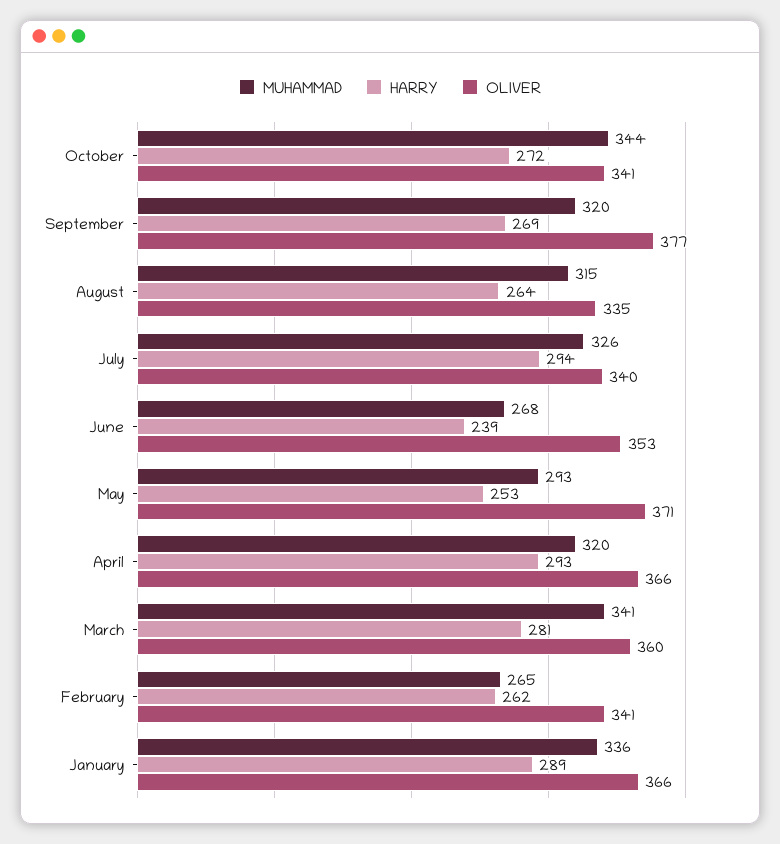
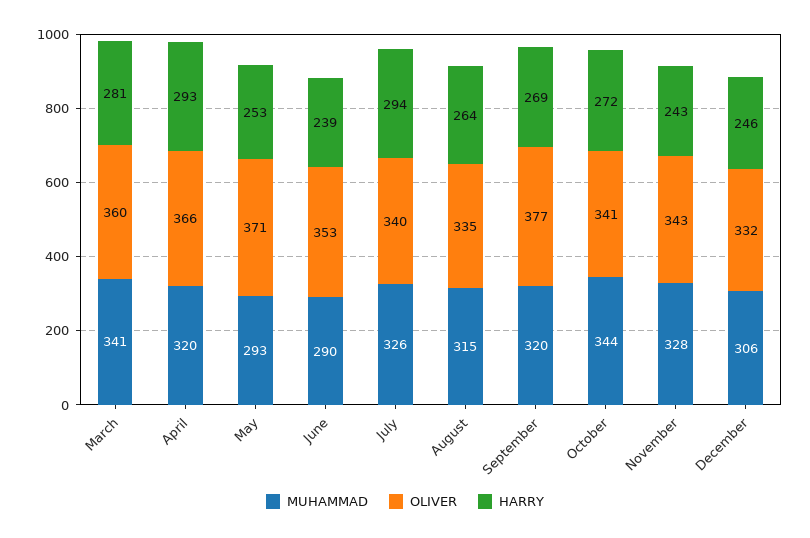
MUHAMMAD, June: 268 -> 290
MUHAMMAD, February: 265 -> none
HARRY, February: 262 -> none
OLIVER, February: 341 -> none
MUHAMMAD, January: 336 -> none
HARRY, January: 289 -> none
OLIVER, January: 366 -> none
MUHAMMAD, November: none -> 328
OLIVER, November: none -> 343
HARRY, November: none -> 243
MUHAMMAD, December: none -> 306
OLIVER, December: none -> 332
HARRY, December: none -> 246

